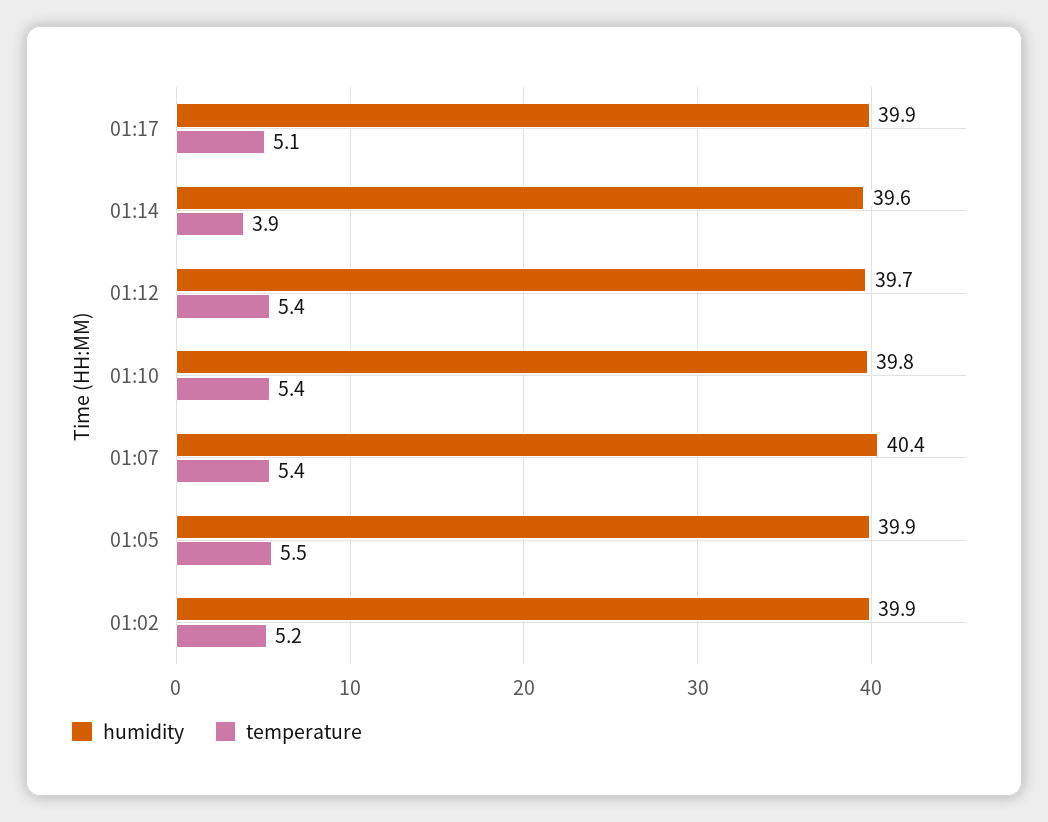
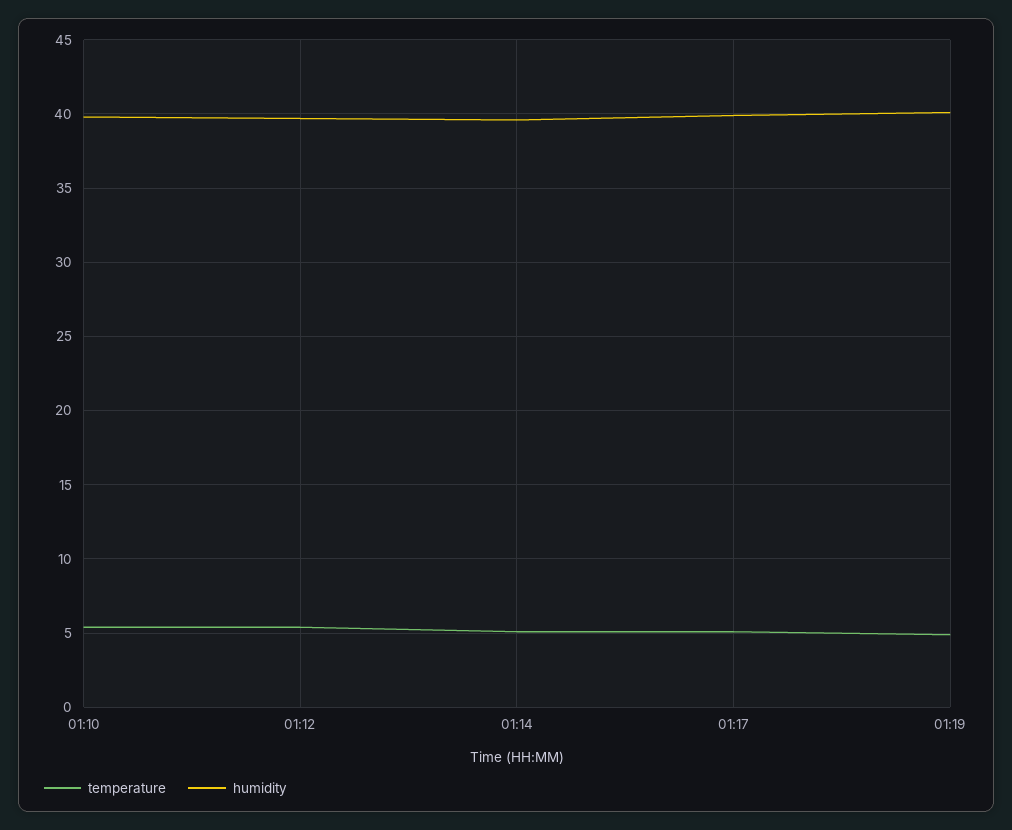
temperature, 01:14: 3.9 -> 5
humidity, 01:07: 40.4 -> none
temperature, 01:07: 5.4 -> none
humidity, 01:05: 39.9 -> none
temperature, 01:05: 5.5 -> none
humidity, 01:02: 39.9 -> none
temperature, 01:02: 5.2 -> none
temperature, 01:19: none -> 5
humidity, 01:19: none -> 40

